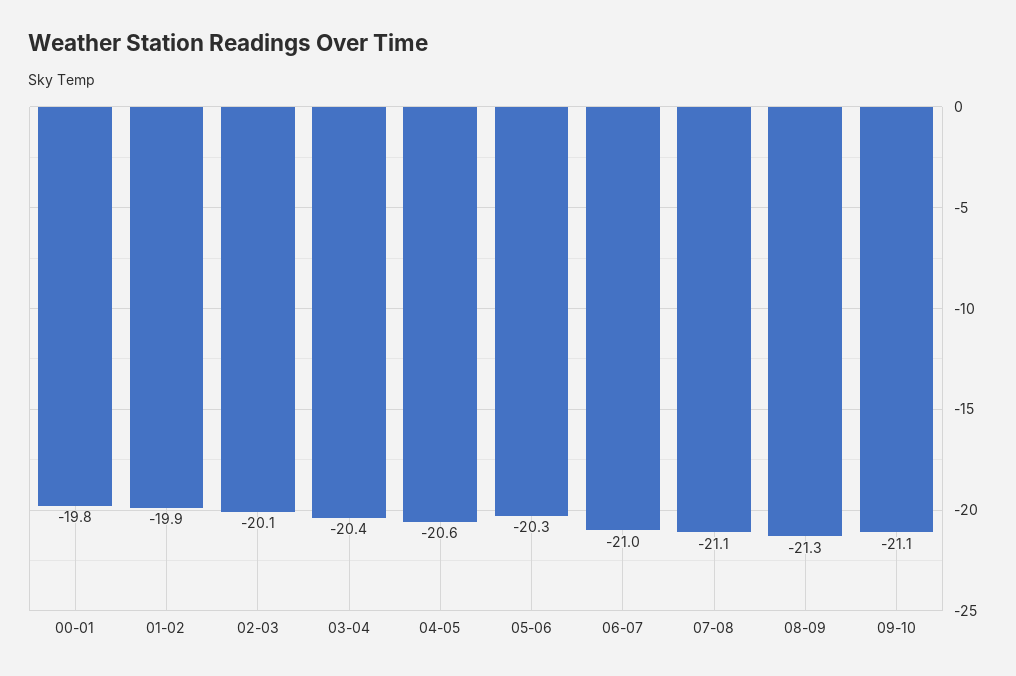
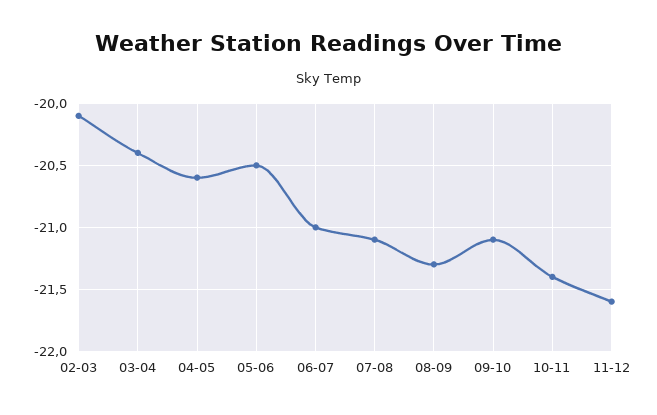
00-01: -19.8 -> none
01-02: -19.9 -> none
05-06: -20.3 -> -20.5
10-11: none -> -21.4
11-12: none -> -21.6

